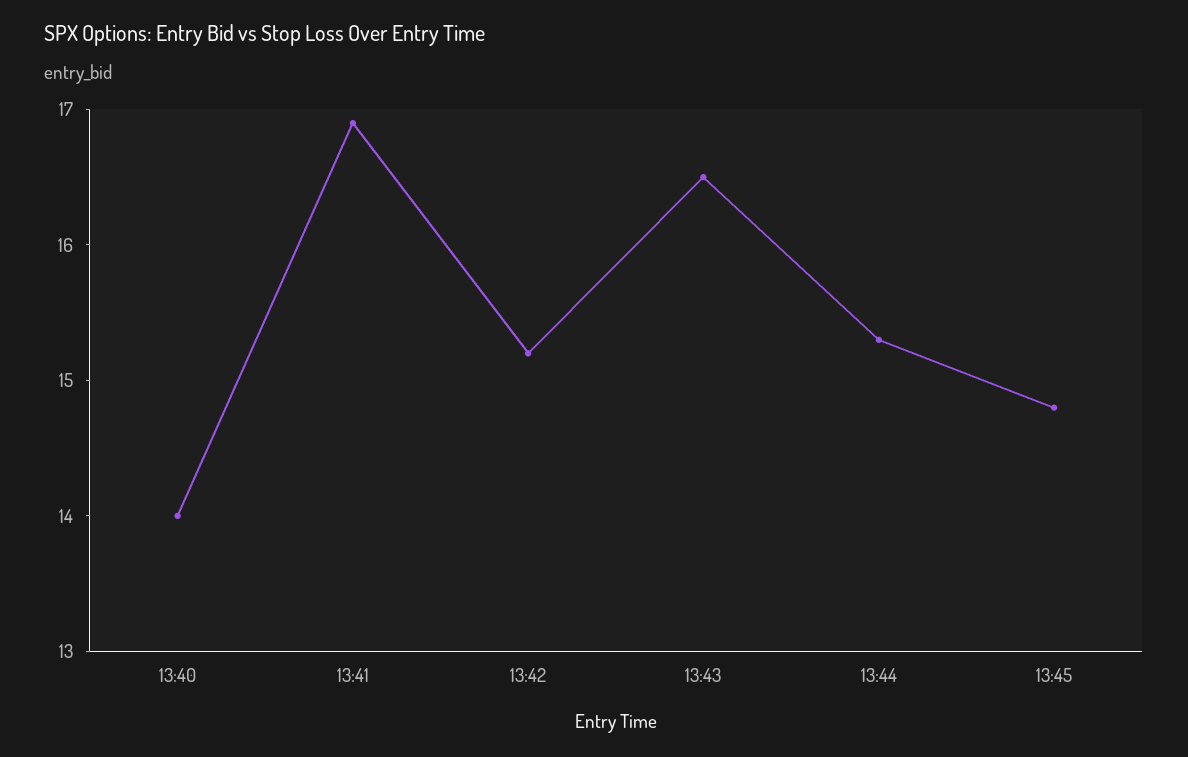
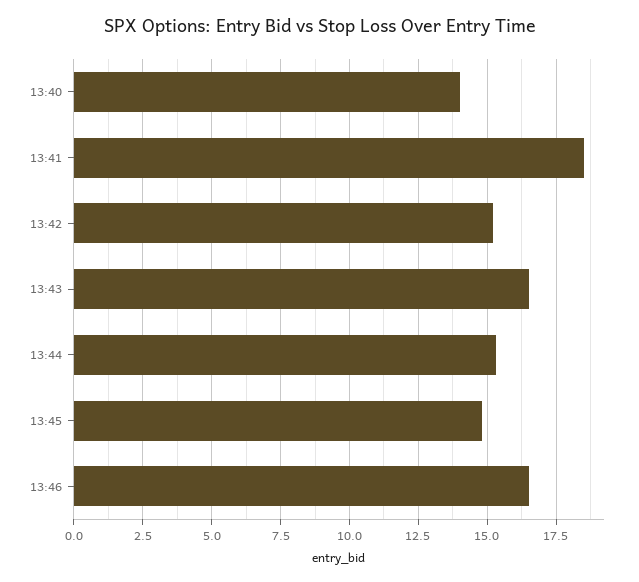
13:41: 16.9 -> 18.5
13:46: none -> 16.5

